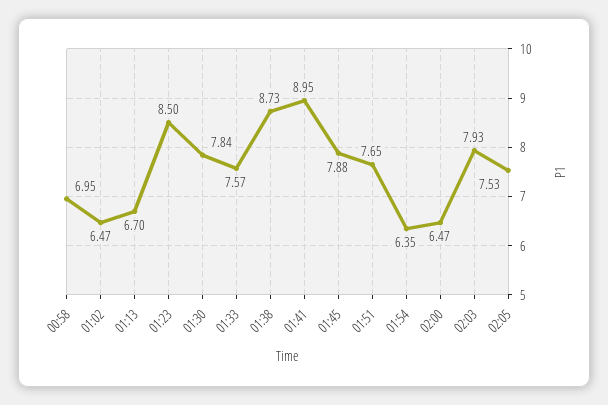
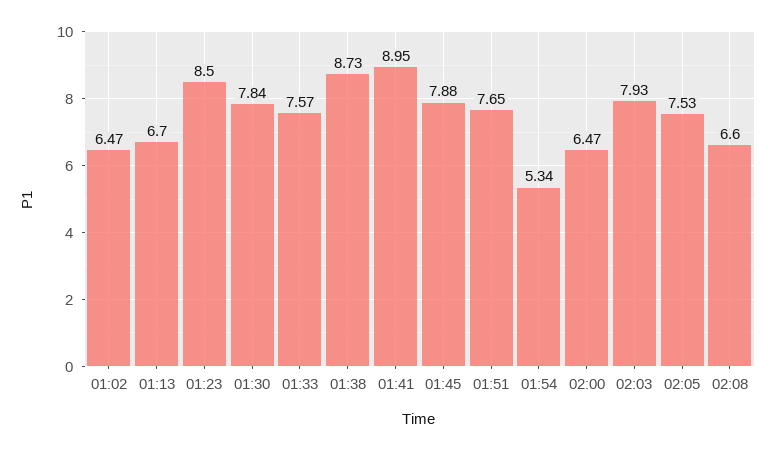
00:58: 6.95 -> none
01:54: 6.35 -> 5.34
02:08: none -> 6.6

